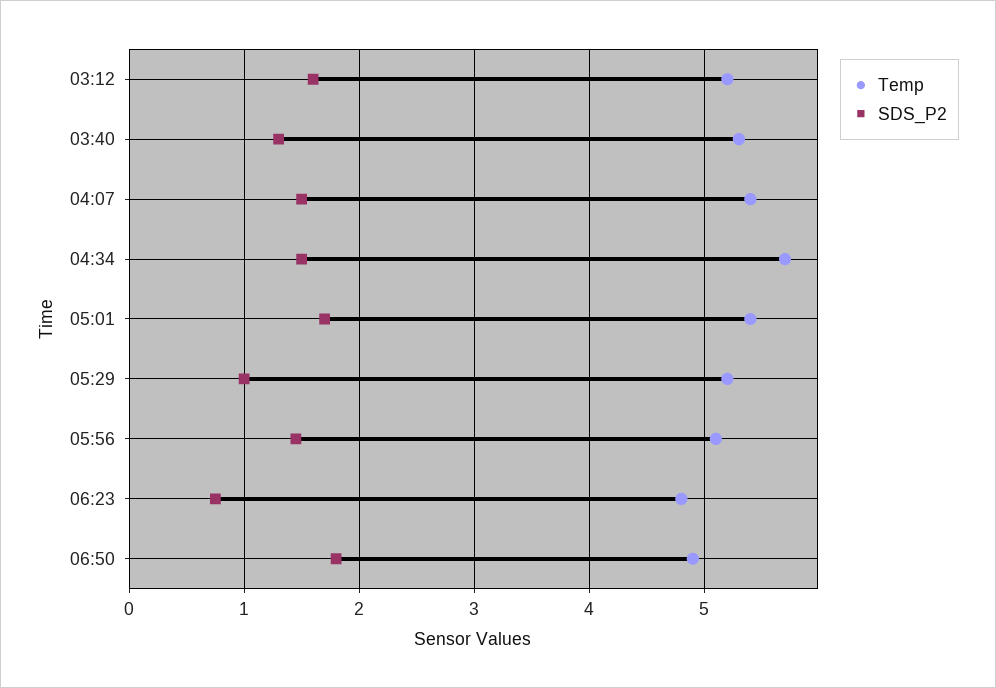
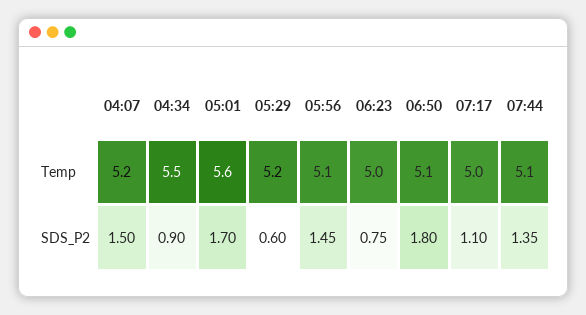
Temp, 03:12: 5.2 -> none
SDS_P2, 03:12: 1.6 -> none
Temp, 03:40: 5.3 -> none
SDS_P2, 03:40: 1.3 -> none
Temp, 04:07: 5.4 -> 5.2
Temp, 04:34: 5.7 -> 5.5
SDS_P2, 04:34: 1.5 -> 0.9
Temp, 05:01: 5.4 -> 5.6
SDS_P2, 05:29: 1 -> 0.6
Temp, 06:23: 4.8 -> 5
Temp, 06:50: 4.9 -> 5.1
Temp, 07:17: none -> 5
Temp, 07:44: none -> 5.1
SDS_P2, 07:17: none -> 1.1
SDS_P2, 07:44: none -> 1.35

